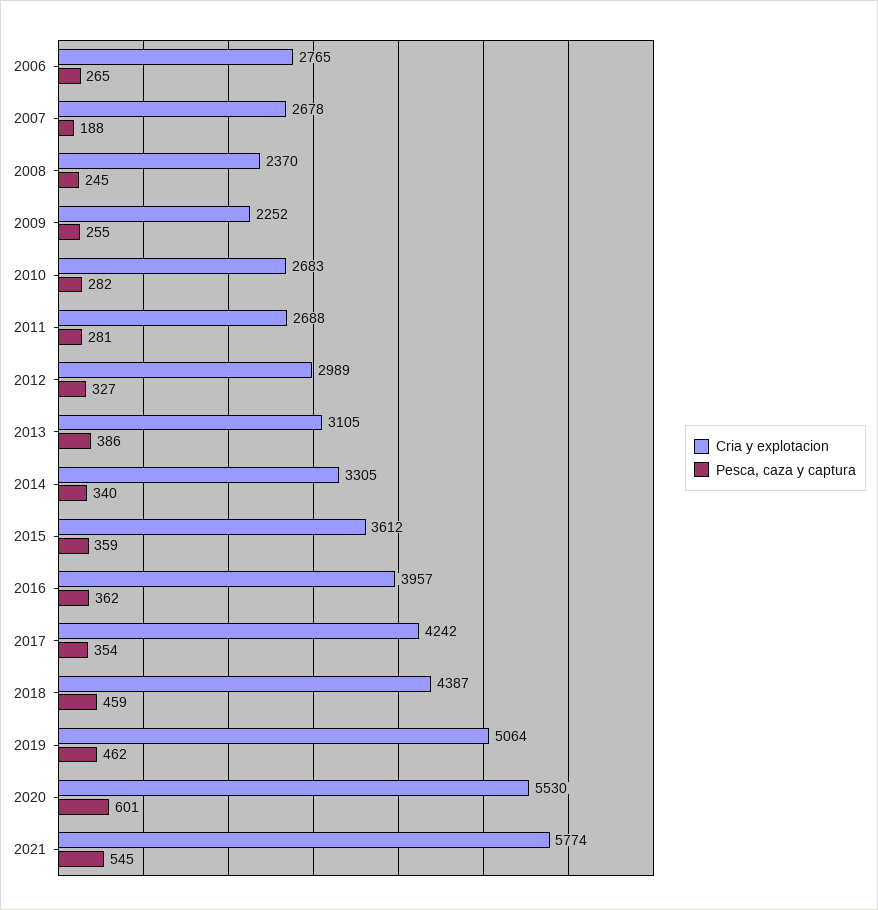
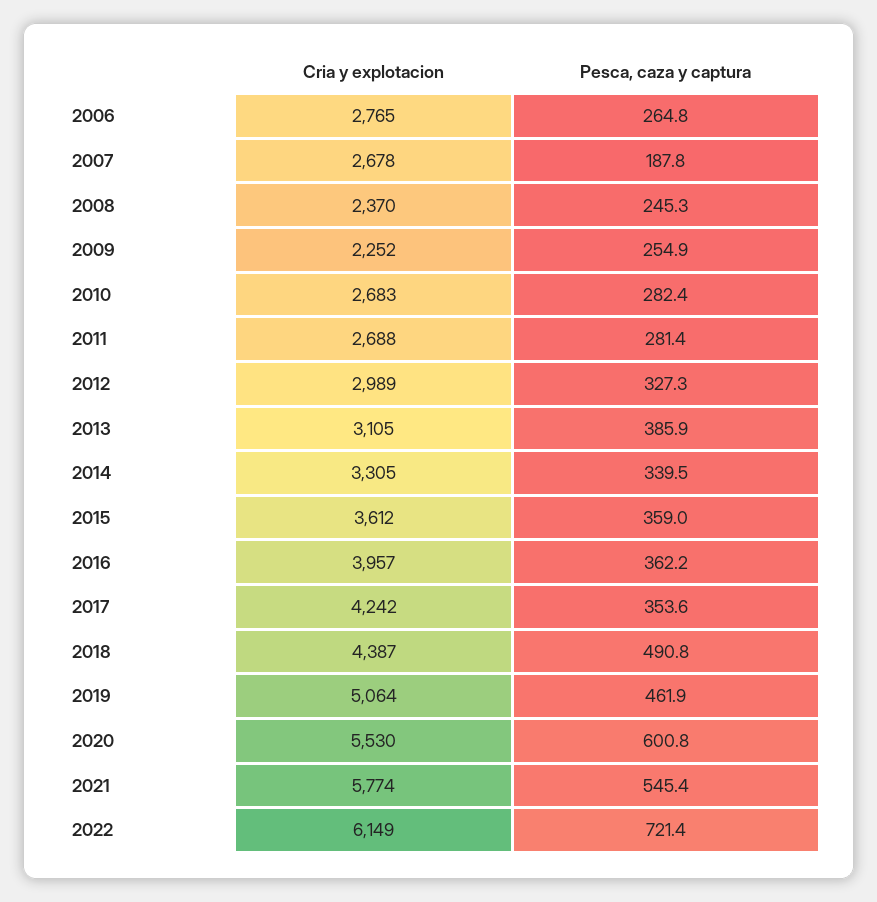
Pesca, caza y captura, 2018: 459 -> 490.8
Cria y explotacion, 2022: none -> 6149
Pesca, caza y captura, 2022: none -> 721.4

